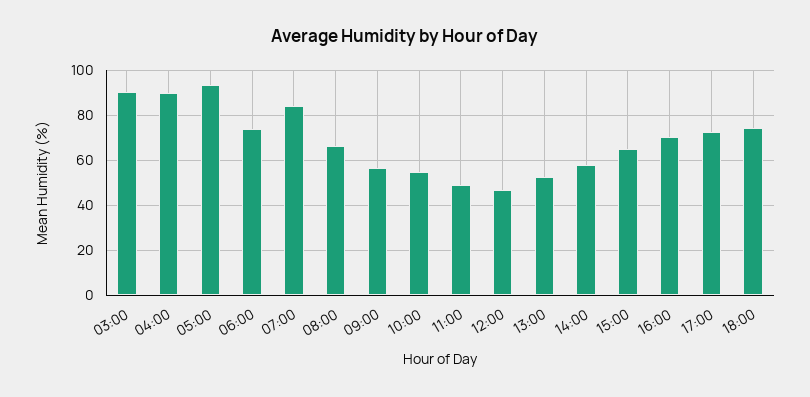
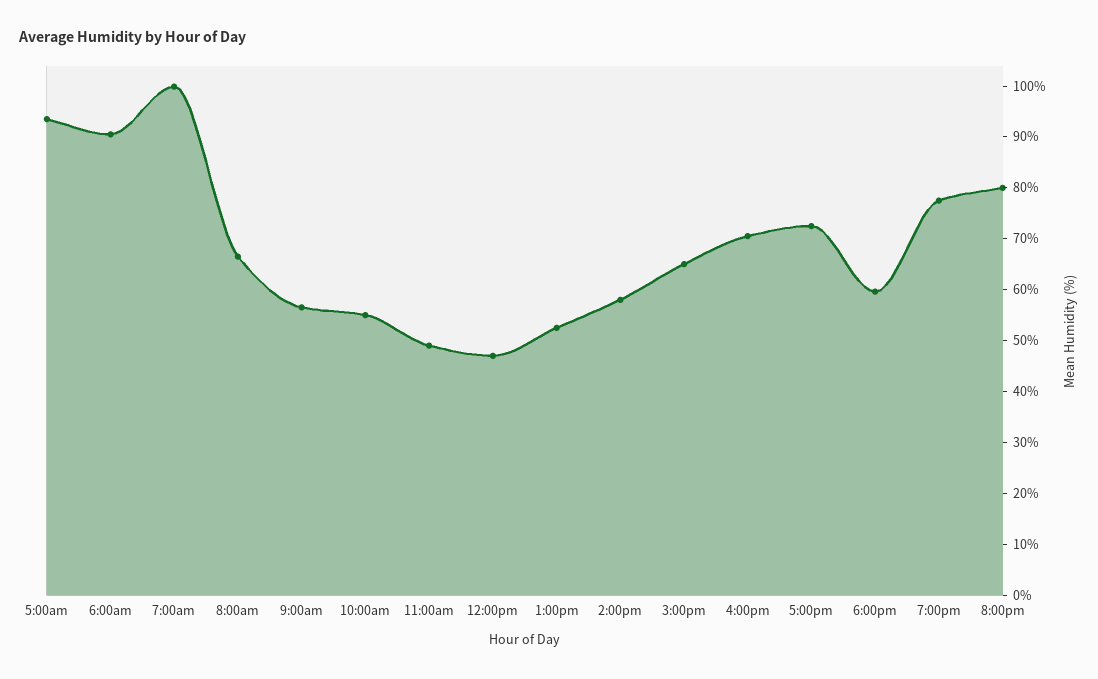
03:00: 90 -> none
04:00: 90 -> none
06:00: 75 -> 90
07:00: 85 -> 100
18:00: 75 -> 60
7:00pm: none -> 78
8:00pm: none -> 80

